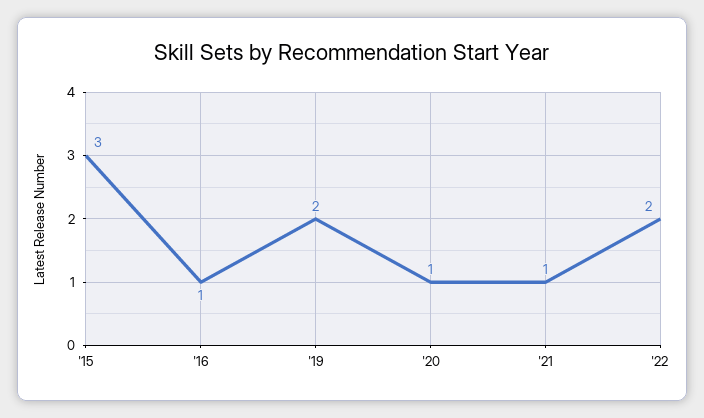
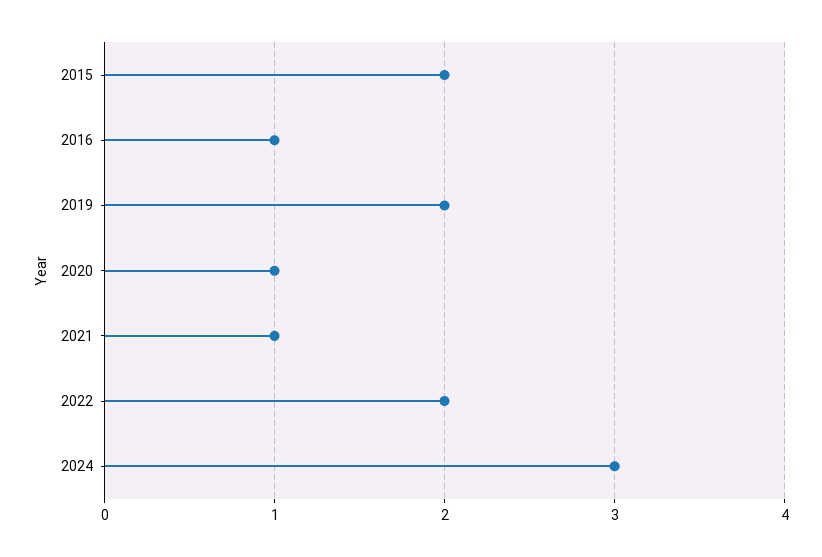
'15: 3 -> 2
2024: none -> 3

